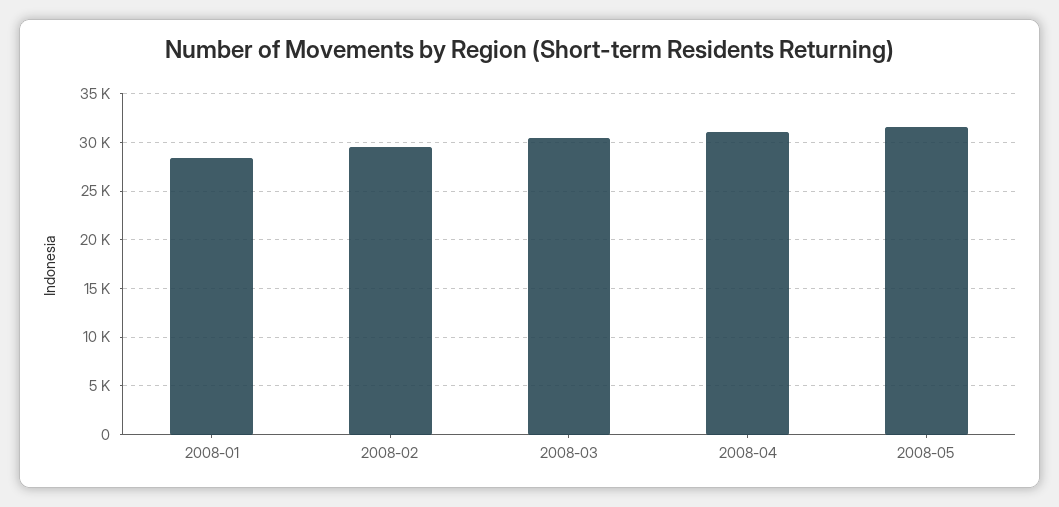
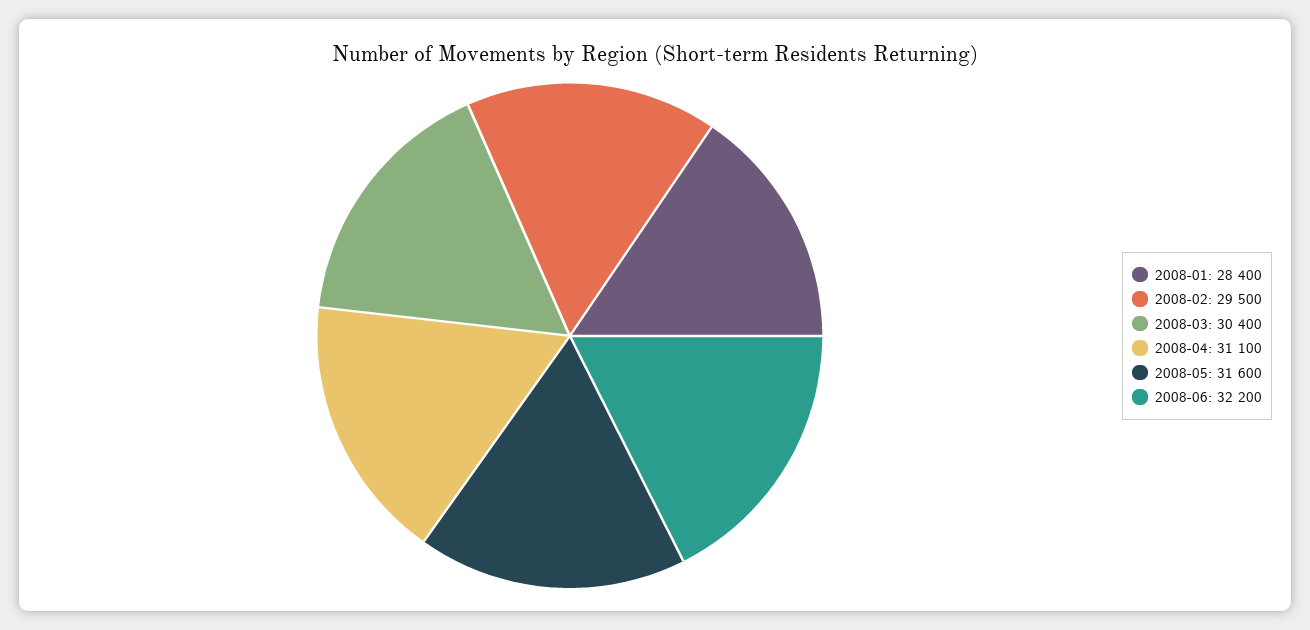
2008-06: none -> 32200

